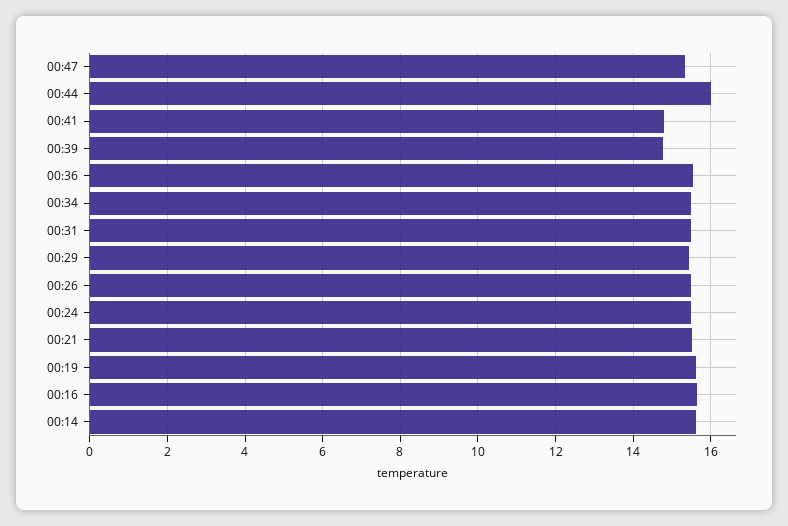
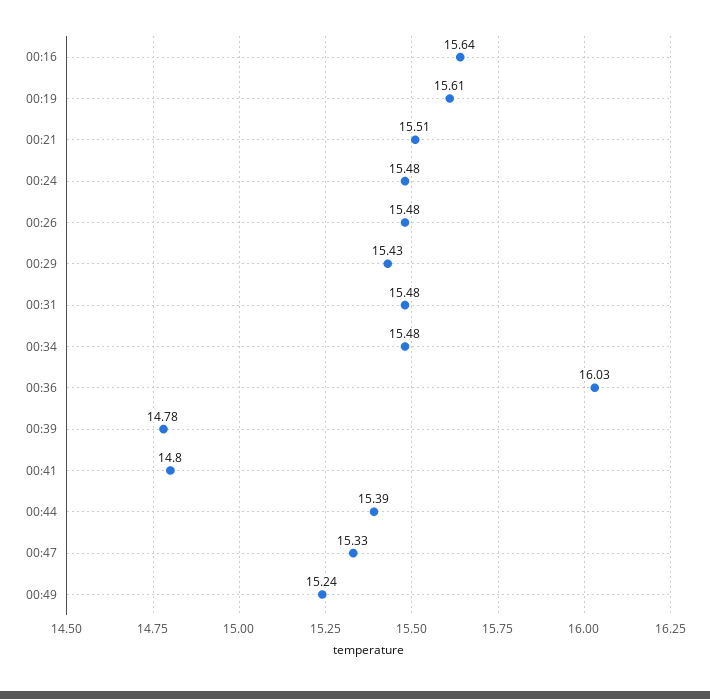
00:44: 16 -> 15.39
00:36: 15.6 -> 16.03
00:14: 15.6 -> none
00:49: none -> 15.24

